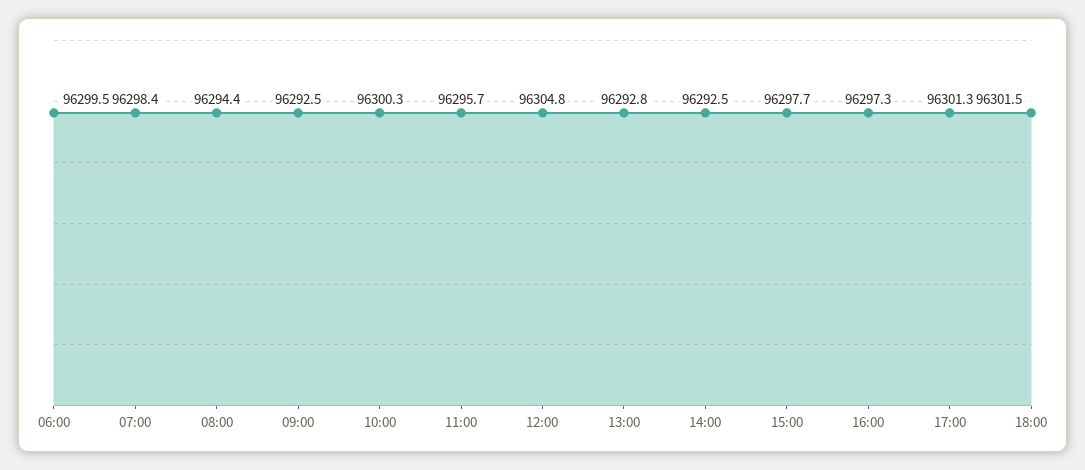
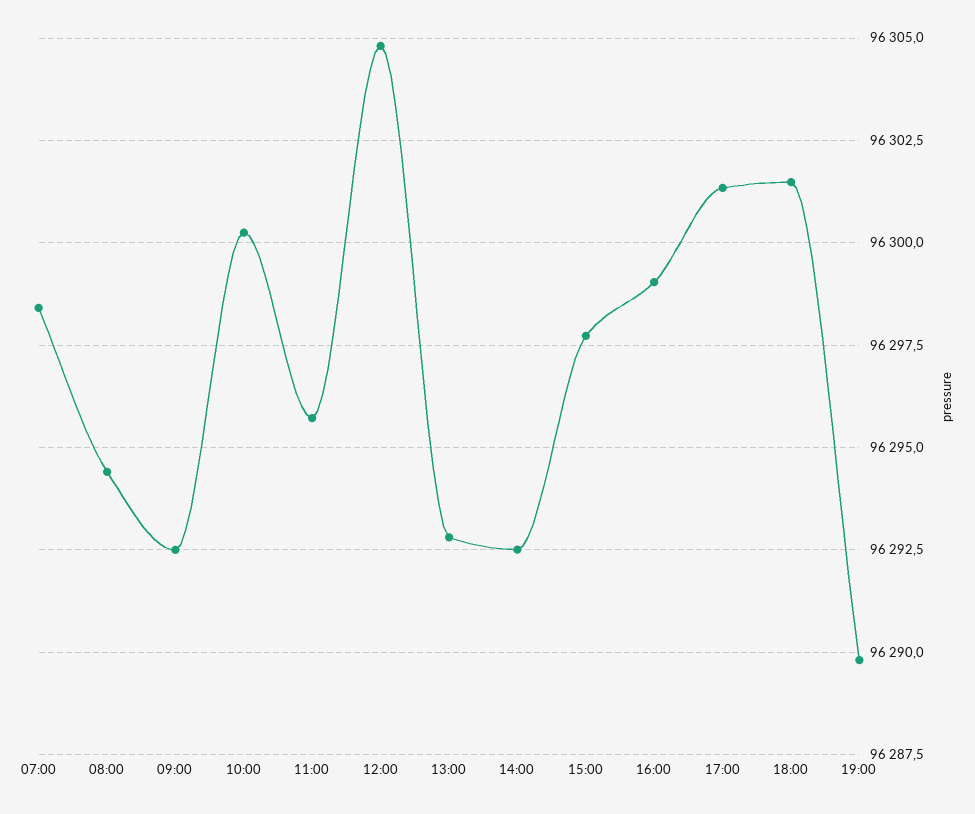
06:00: 96299.5 -> none
16:00: 96297.3 -> 96299
19:00: none -> 96289.75

